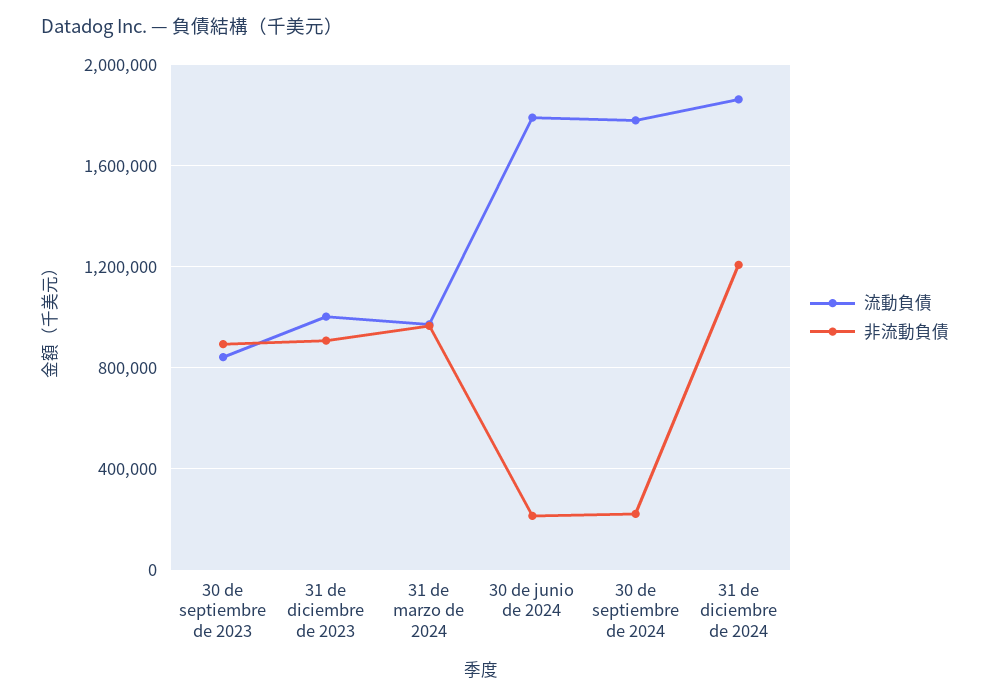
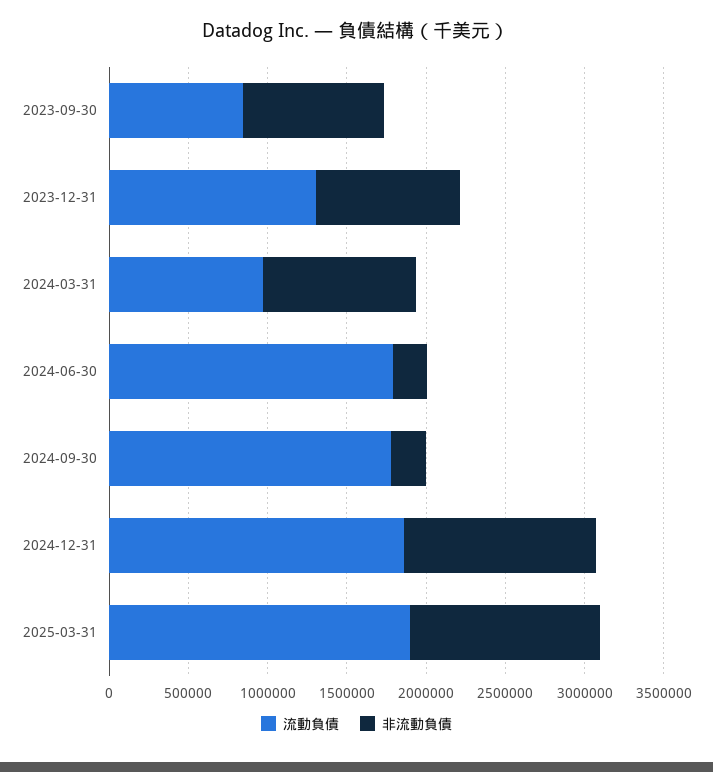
流動負債, 31 de diciembre de 2023: 1000000 -> 1300000
流動負債, 2025-03-31: none -> 1900000
非流動負債, 2025-03-31: none -> 1200000

